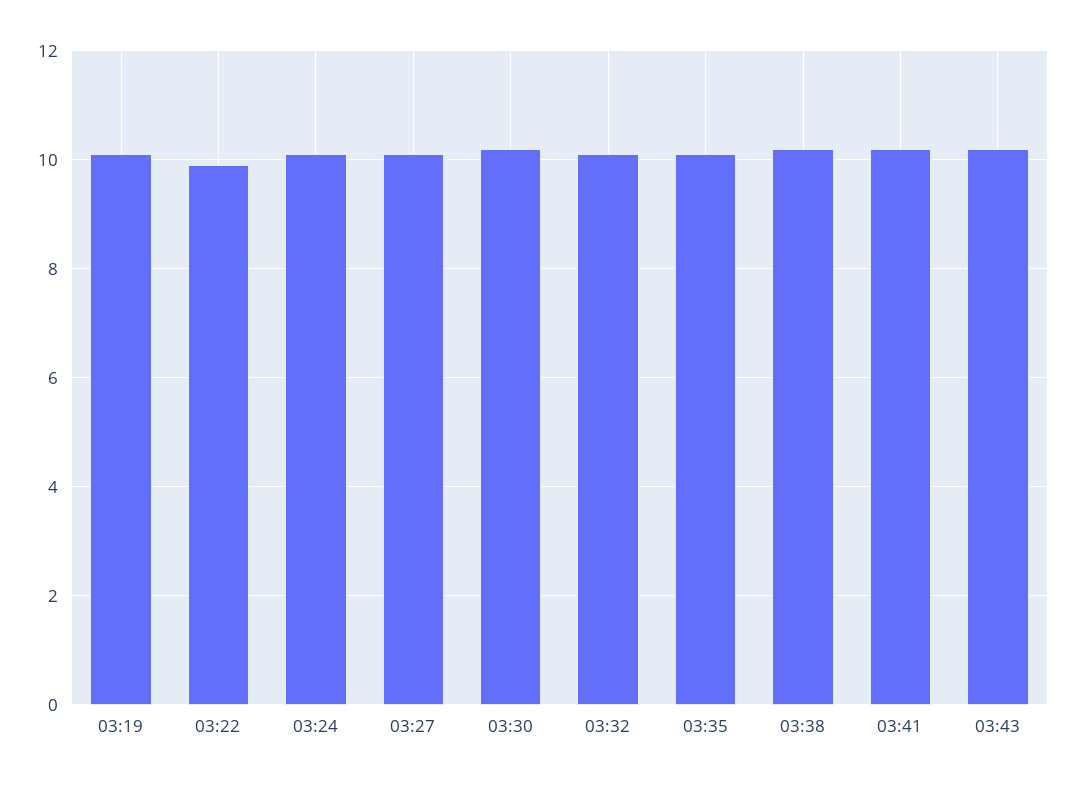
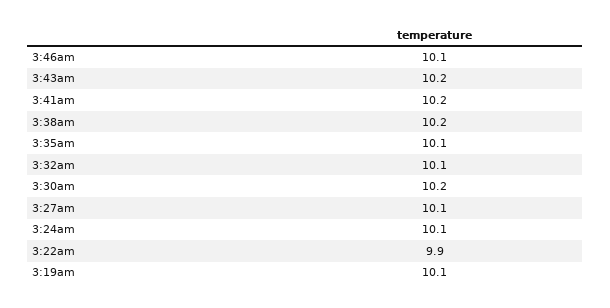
3:46am: none -> 10.1

